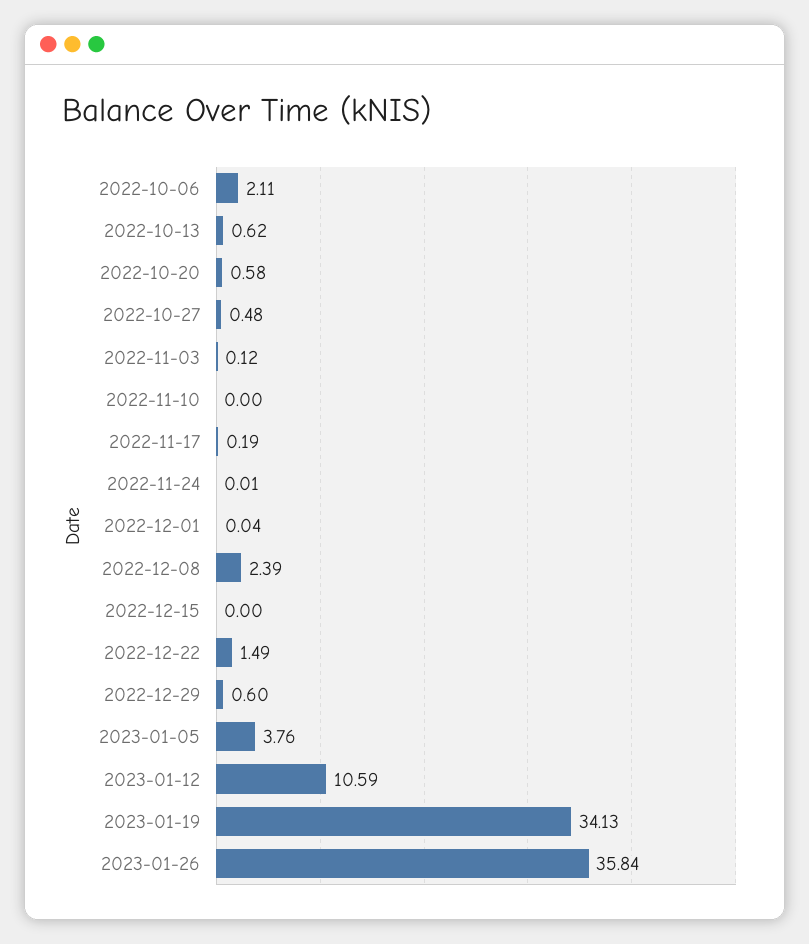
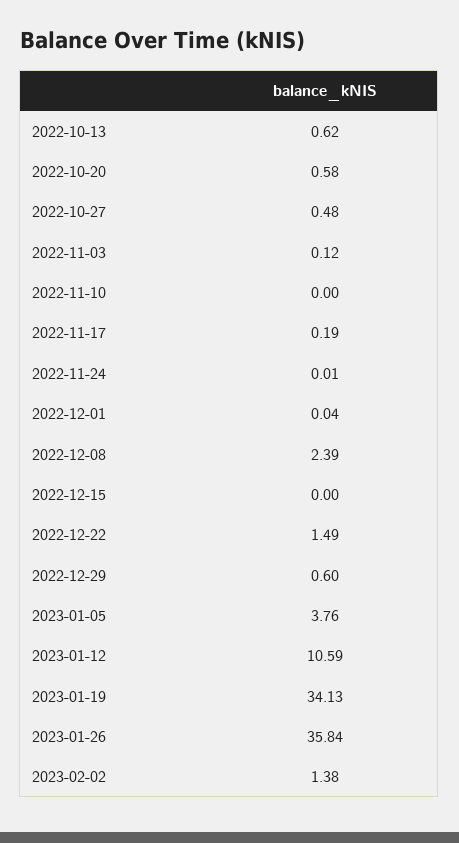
2022-10-06: 2.11 -> none
2023-02-02: none -> 1.38

